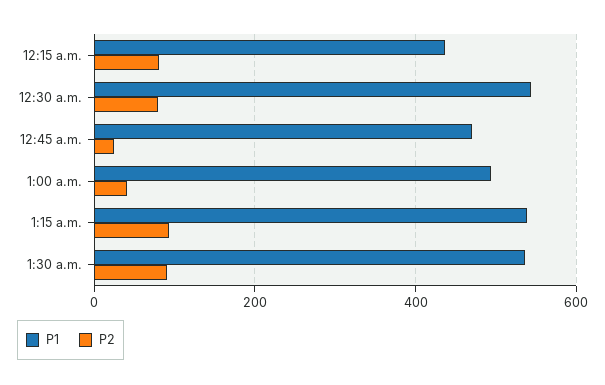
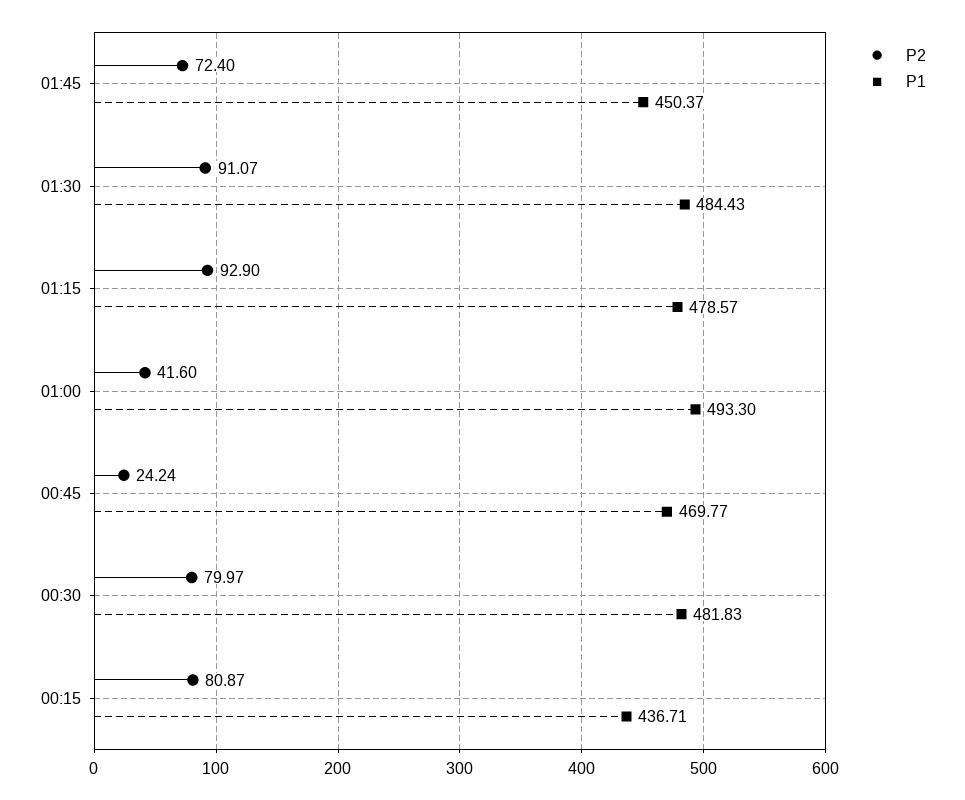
P1, 12:30 a.m.: 540 -> 481.83
P1, 1:15 a.m.: 540 -> 478.57
P1, 1:30 a.m.: 540 -> 484.43
P2, 01:45: none -> 72.4
P1, 01:45: none -> 450.37

